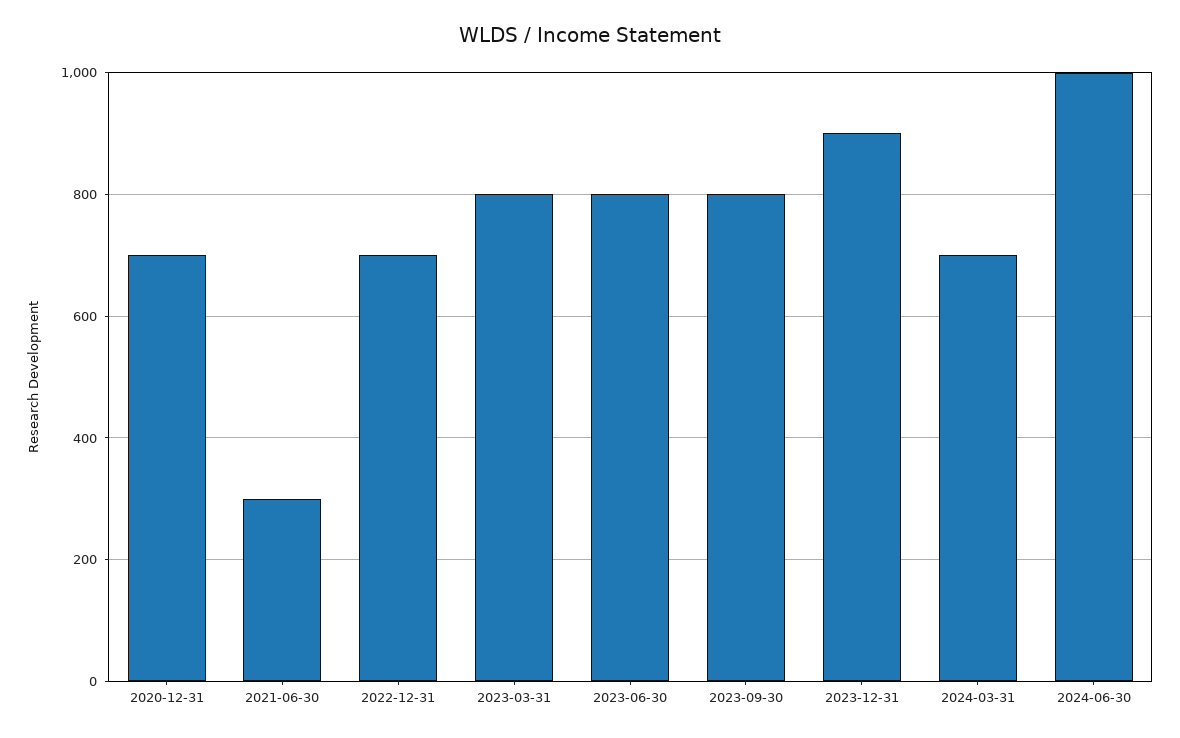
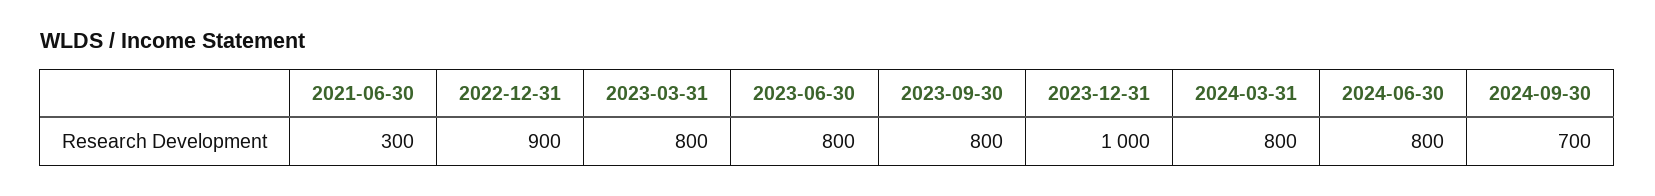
2020-12-31: 700 -> none
2022-12-31: 700 -> 900
2023-12-31: 900 -> 1000
2024-03-31: 700 -> 800
2024-06-30: 1000 -> 800
2024-09-30: none -> 700

